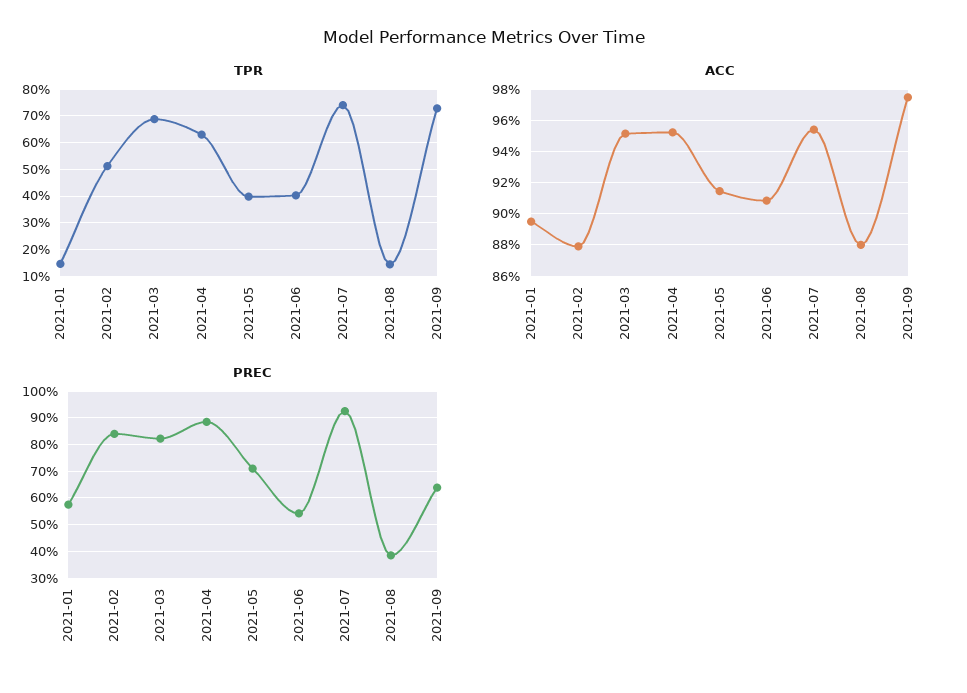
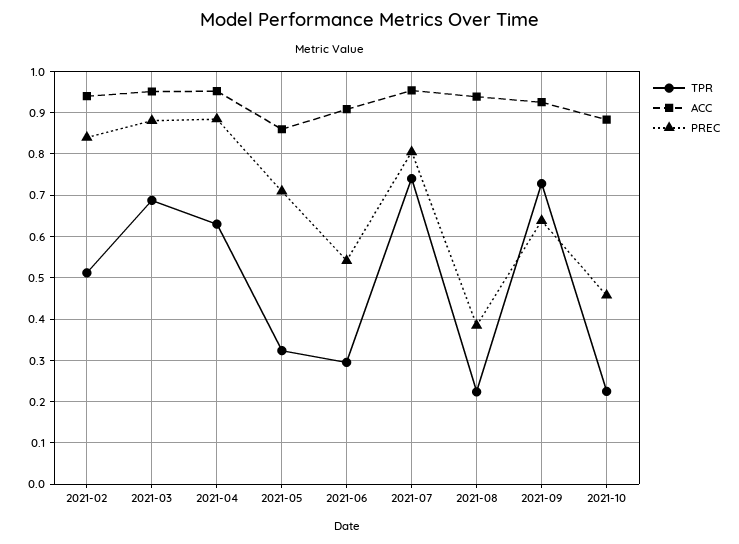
TPR, 2021-01: 0.15 -> none
TPR, 2021-05: 0.4 -> 0.32
TPR, 2021-06: 0.4 -> 0.3
TPR, 2021-08: 0.15 -> 0.22
ACC, 2021-01: 0.895 -> none
ACC, 2021-02: 0.88 -> 0.94
ACC, 2021-05: 0.915 -> 0.86
ACC, 2021-08: 0.88 -> 0.94
ACC, 2021-09: 0.975 -> 0.92
PREC, 2021-01: 0.575 -> none
PREC, 2021-03: 0.825 -> 0.88
PREC, 2021-07: 0.925 -> 0.8
TPR, 2021-10: none -> 0.22
ACC, 2021-10: none -> 0.88
PREC, 2021-10: none -> 0.46

